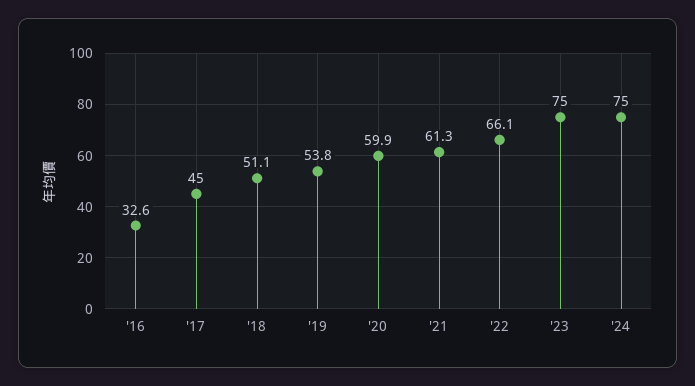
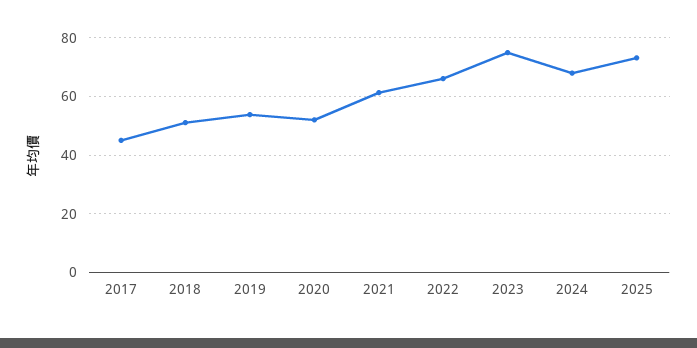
'16: 32.6 -> none
'20: 59.9 -> 52.5
'24: 75 -> 67.5
2025: none -> 72.5

